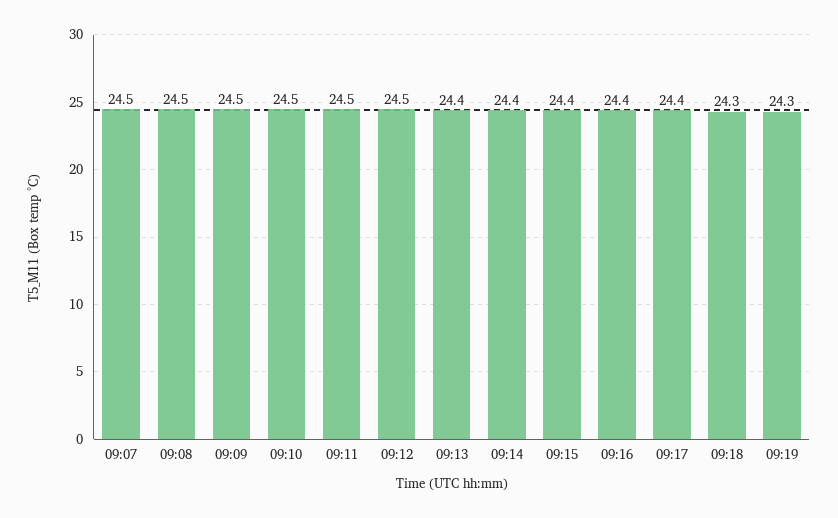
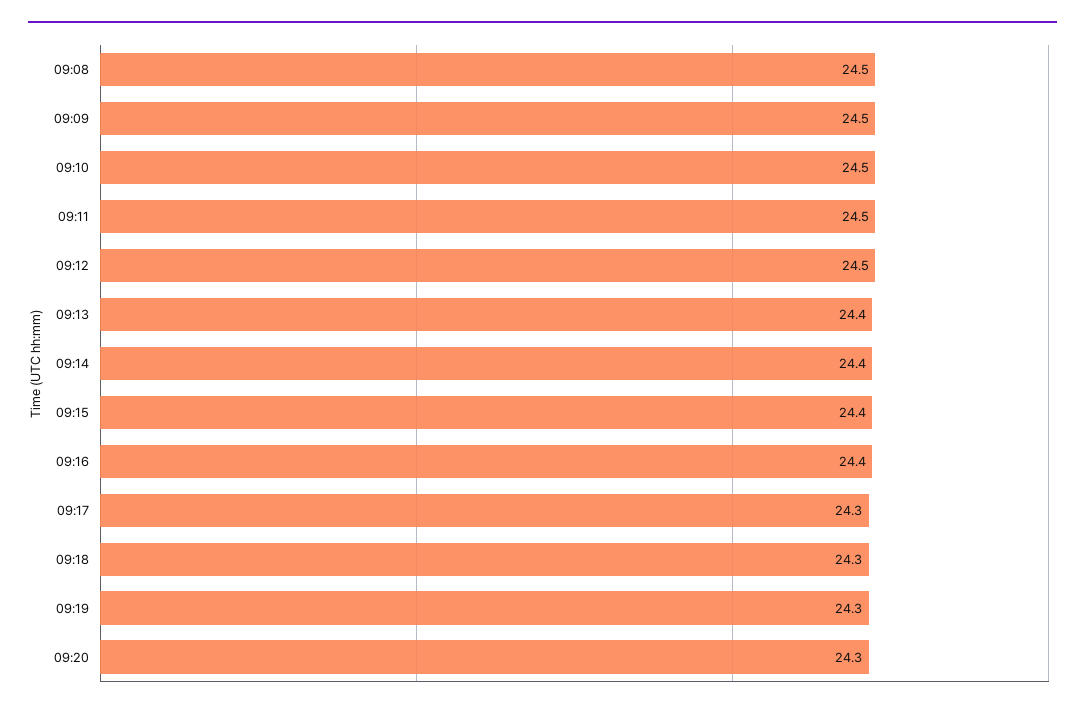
09:07: 24.5 -> none
09:17: 24.4 -> 24.3
09:20: none -> 24.3

